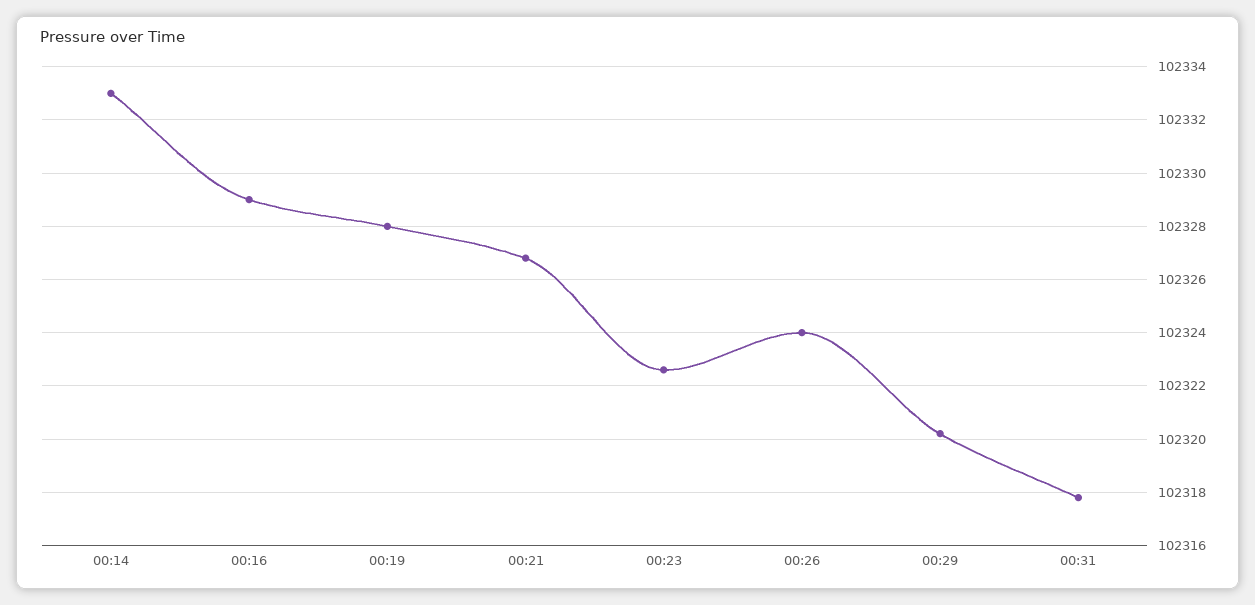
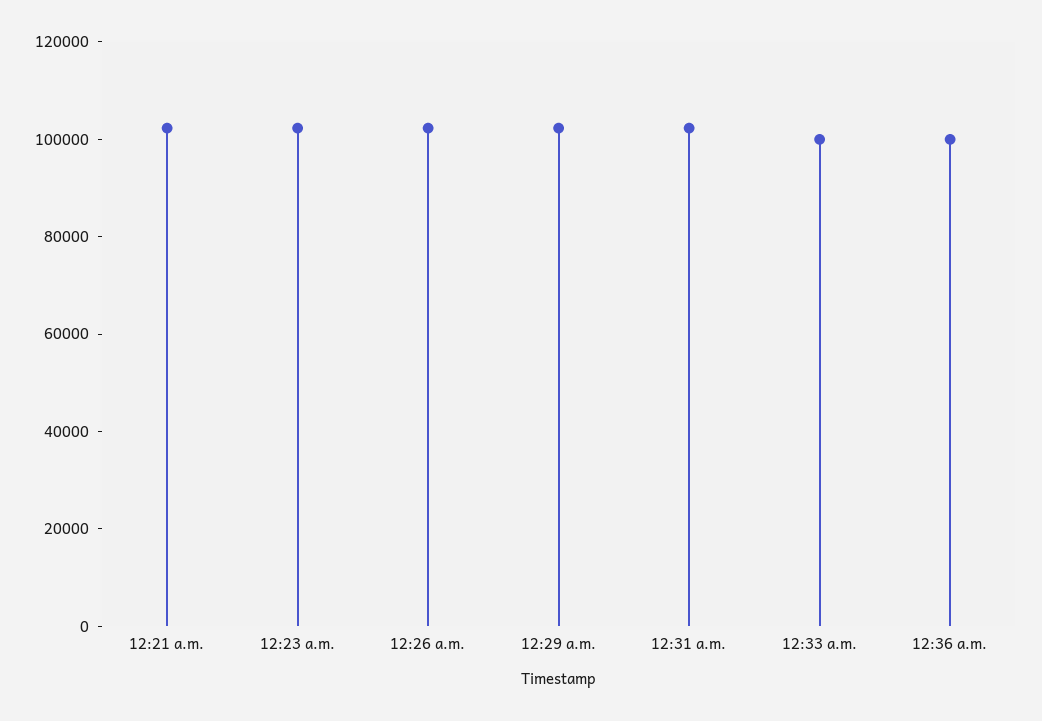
00:14: 102333 -> none
00:16: 102329 -> none
00:19: 102328 -> none
12:33 a.m.: none -> 100000
12:36 a.m.: none -> 100000

